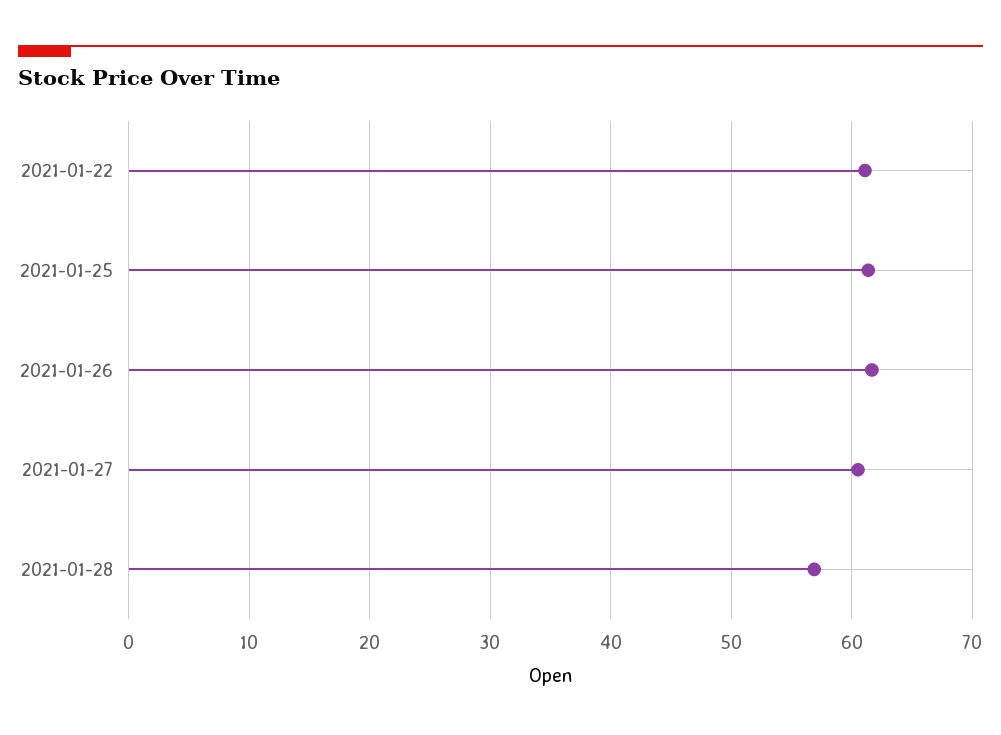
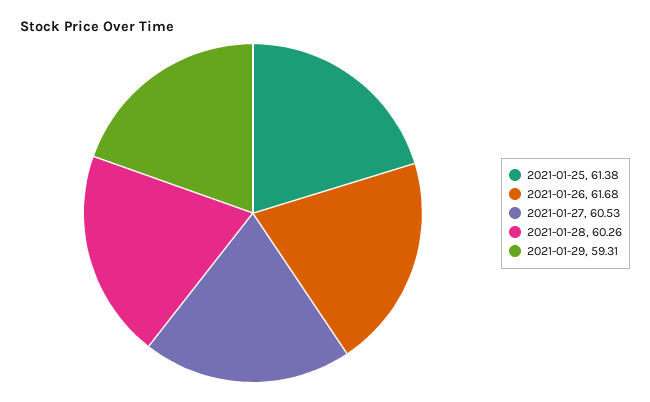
2021-01-22: 61 -> none
2021-01-28: 57 -> 60.26
2021-01-29: none -> 59.31

